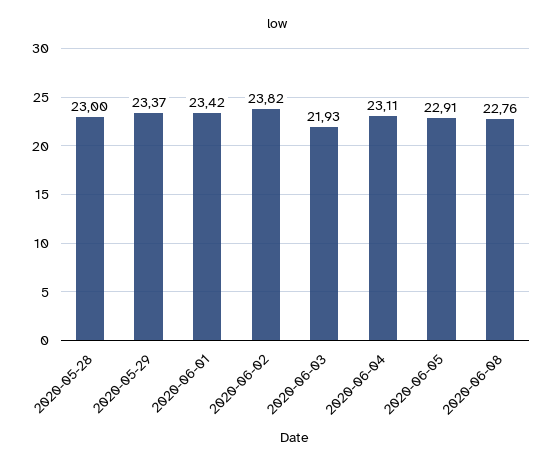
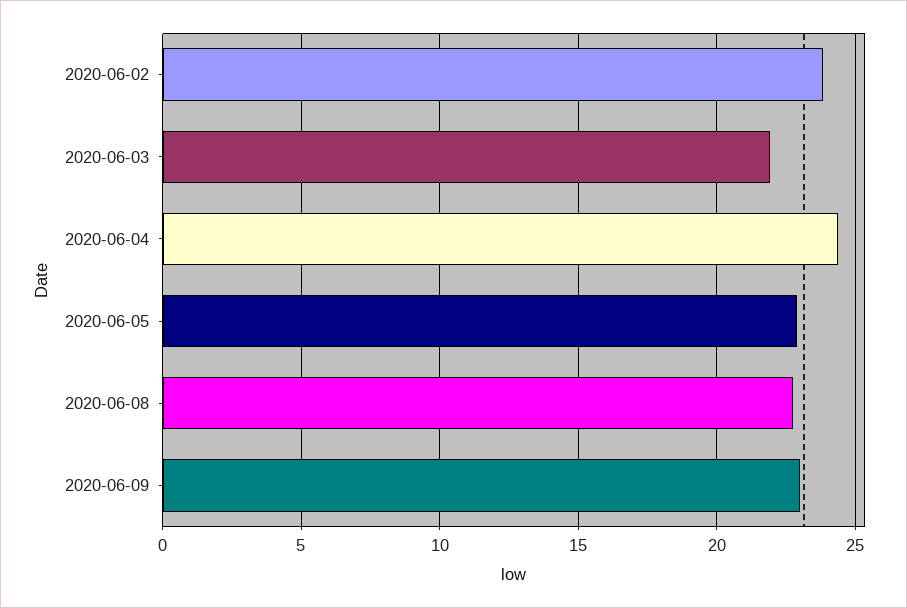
2020-05-28: 23 -> none
2020-05-29: 23.37 -> none
2020-06-01: 23.42 -> none
2020-06-04: 23.11 -> 24.5
2020-06-09: none -> 23

